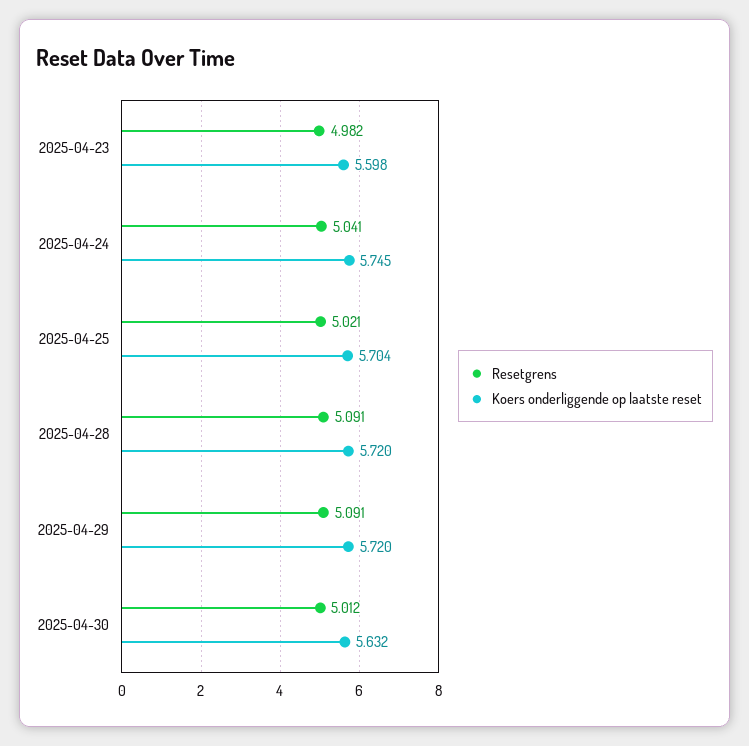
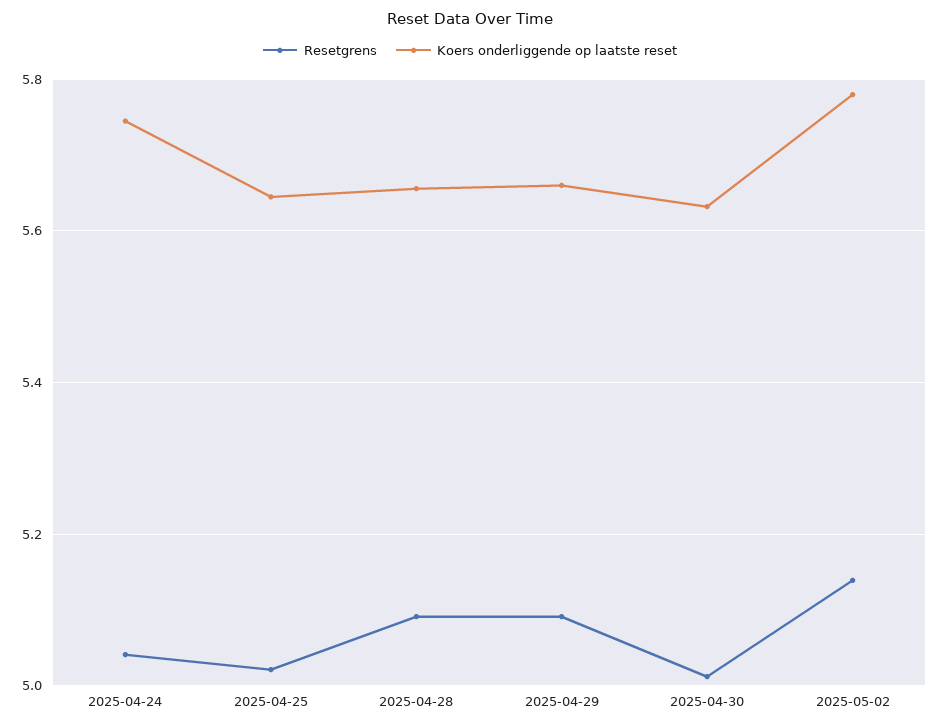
Resetgrens, 2025-04-23: 4.982 -> none
Koers onderliggende op laatste reset, 2025-04-23: 5.598 -> none
Koers onderliggende op laatste reset, 2025-04-25: 5.704 -> 5.64
Koers onderliggende op laatste reset, 2025-04-28: 5.72 -> 5.66
Koers onderliggende op laatste reset, 2025-04-29: 5.72 -> 5.66
Resetgrens, 2025-05-02: none -> 5.14
Koers onderliggende op laatste reset, 2025-05-02: none -> 5.78

